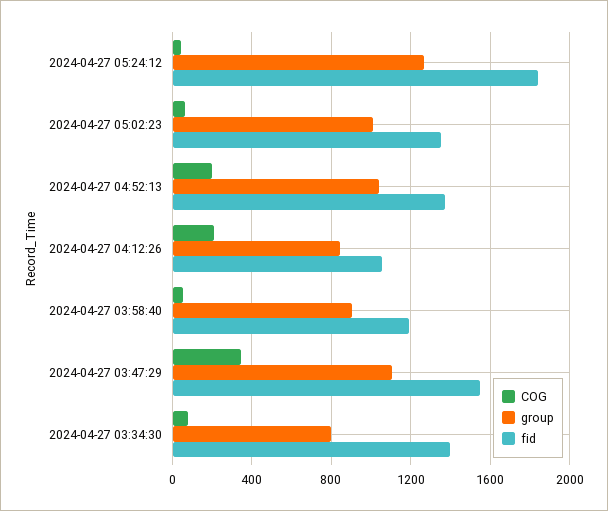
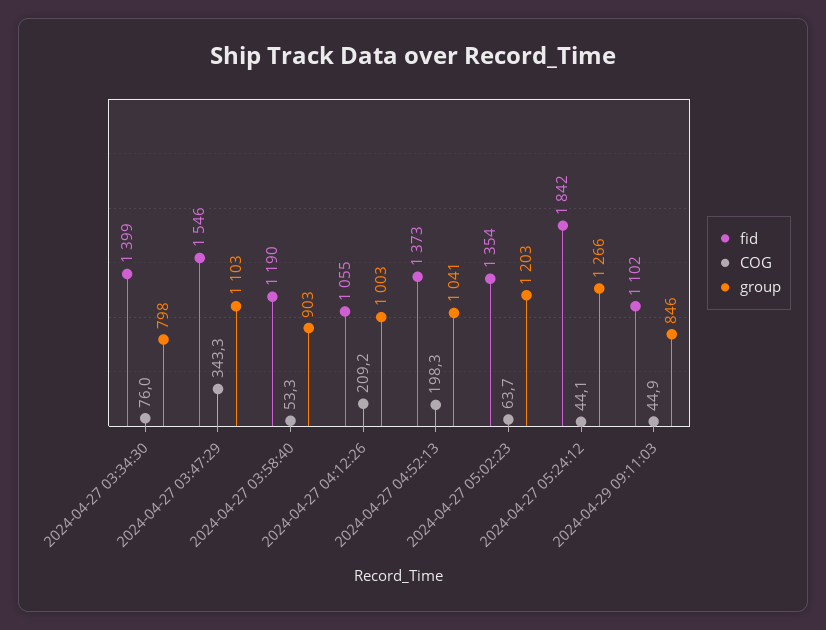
group, 2024-04-27 05:02:23: 1000 -> 1203
group, 2024-04-27 04:12:26: 850 -> 1003
fid, 2024-04-29 09:11:03: none -> 1102
COG, 2024-04-29 09:11:03: none -> 44.9
group, 2024-04-29 09:11:03: none -> 846

